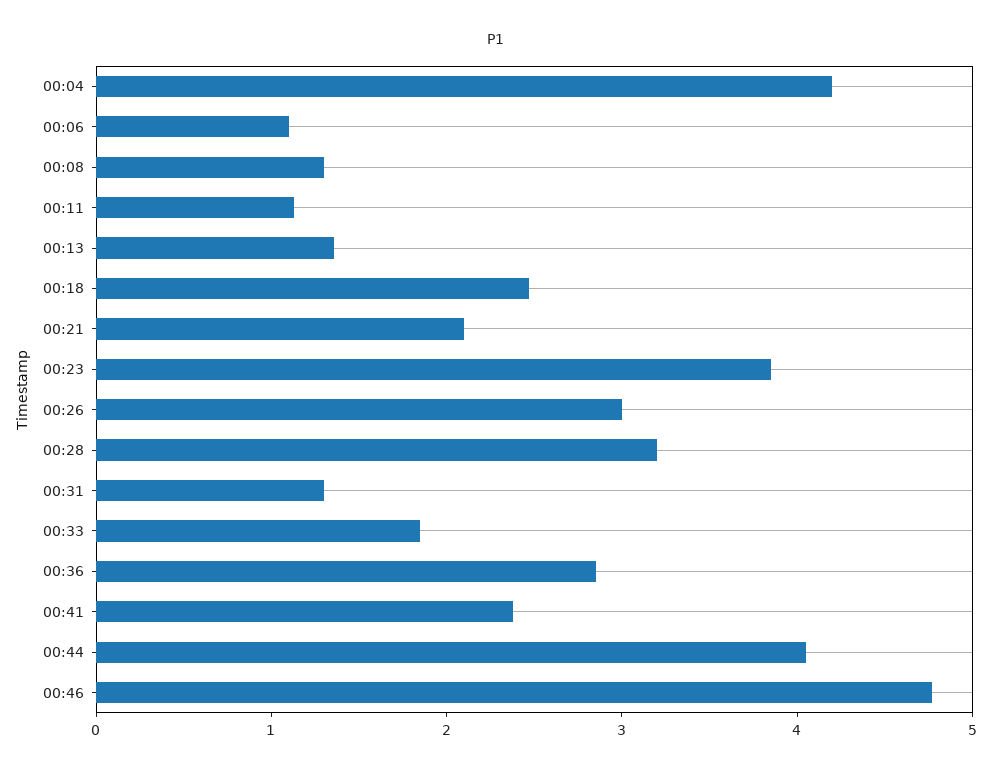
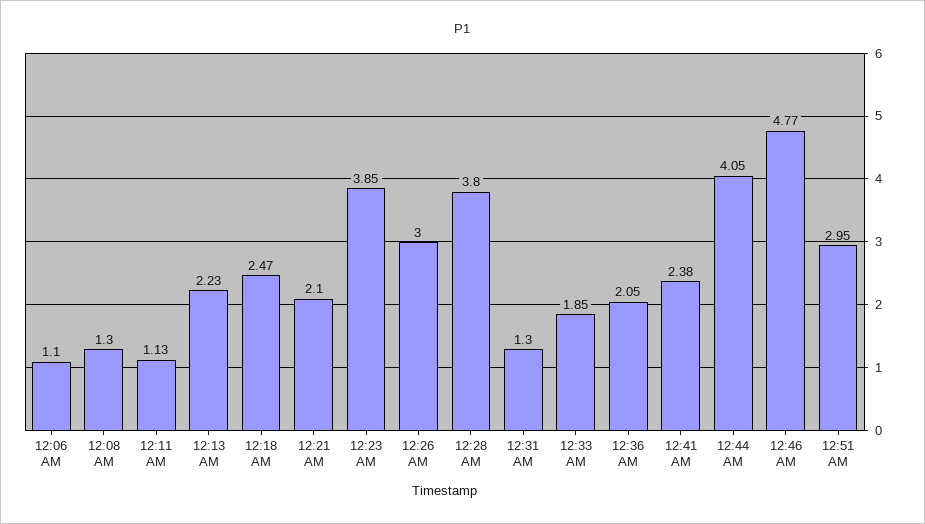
00:04: 4.2 -> none
00:13: 1.4 -> 2.23
00:28: 3.2 -> 3.8
00:36: 2.8 -> 2.05
12:51 AM: none -> 2.95

